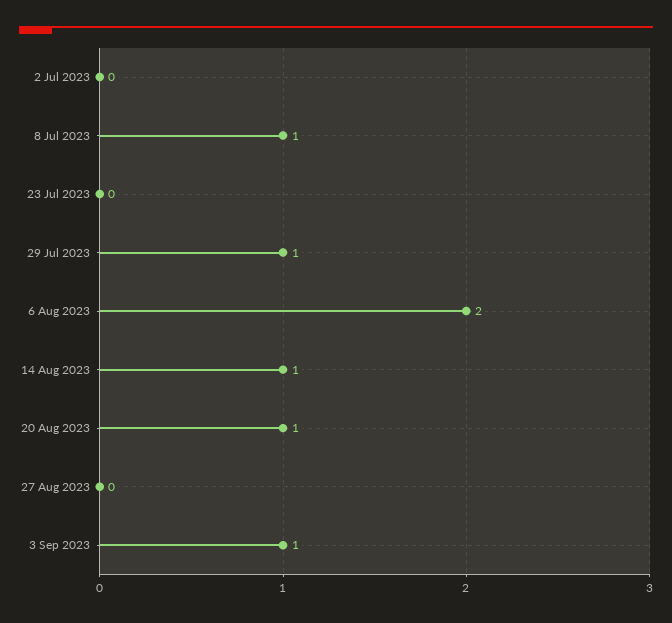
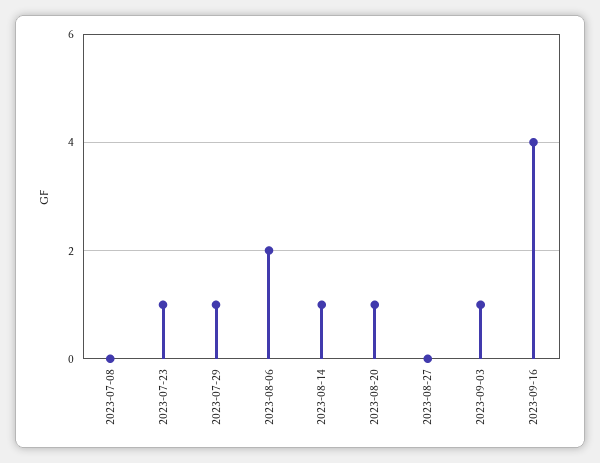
2 Jul 2023: 0 -> none
8 Jul 2023: 1 -> 0
23 Jul 2023: 0 -> 1
2023-09-16: none -> 4

